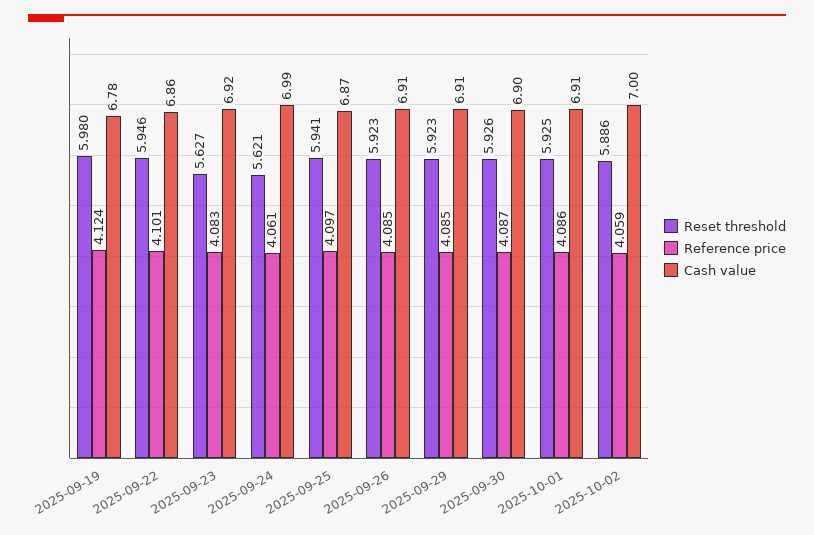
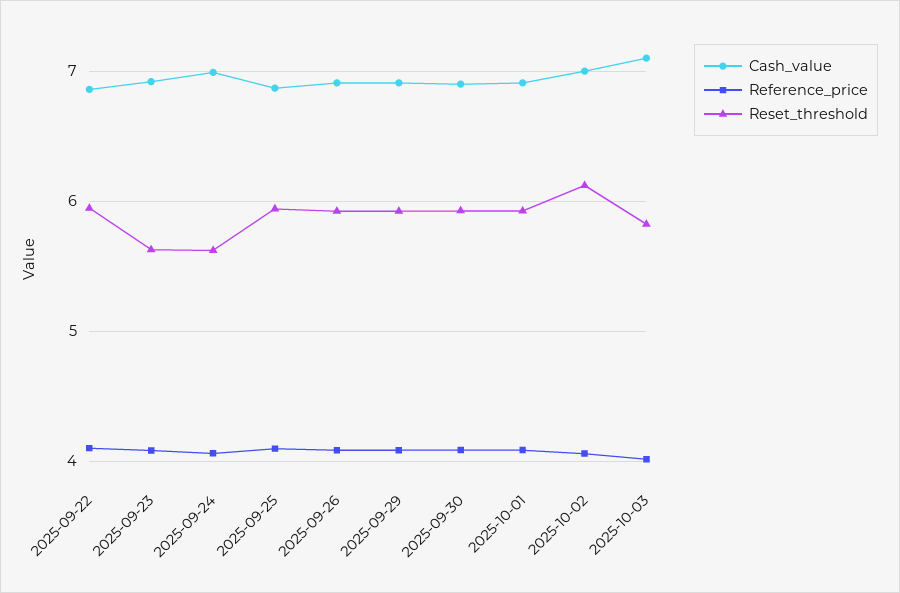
Reset threshold, 2025-09-19: 5.98 -> none
Reference price, 2025-09-19: 4.124 -> none
Cash value, 2025-09-19: 6.78 -> none
Reset threshold, 2025-10-02: 5.886 -> 6.1
Cash value, 2025-10-03: none -> 7.1
Reference price, 2025-10-03: none -> 4
Reset threshold, 2025-10-03: none -> 5.8

